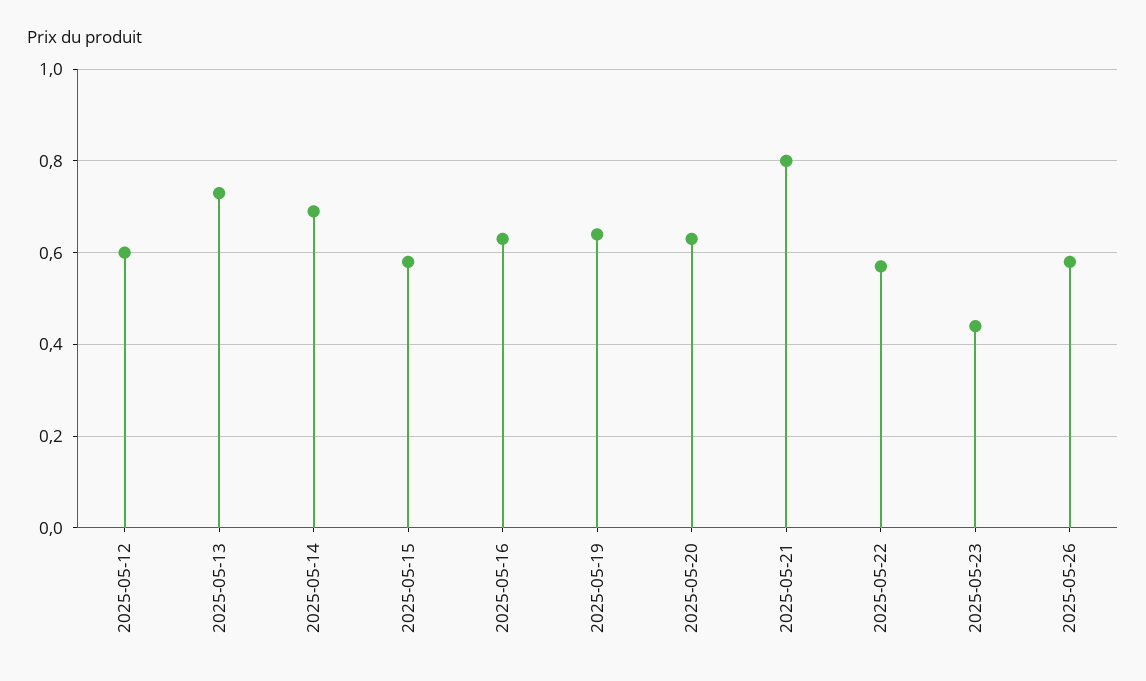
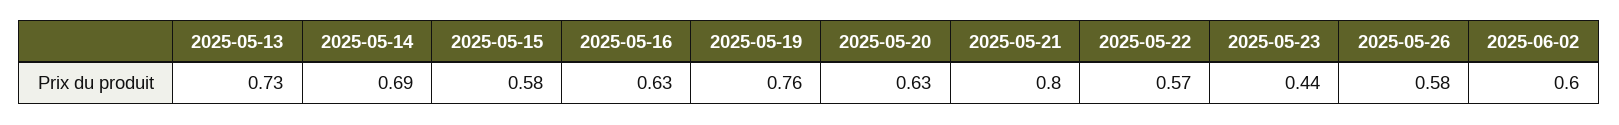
2025-05-12: 0.6 -> none
2025-05-19: 0.65 -> 0.76
2025-06-02: none -> 0.6

